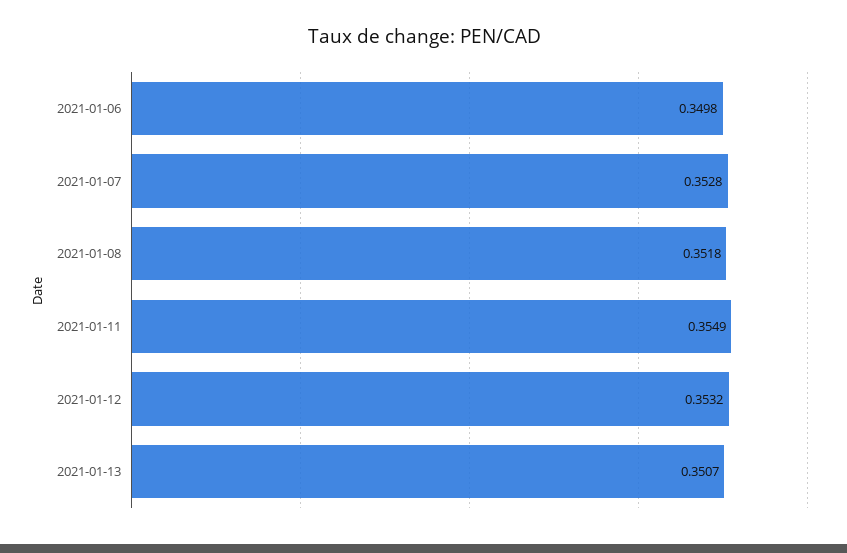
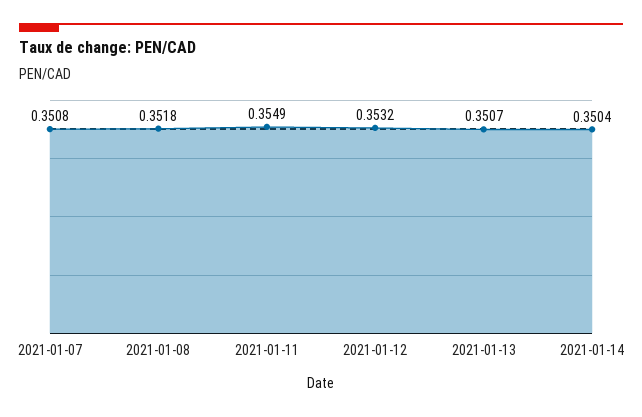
2021-01-06: 0.3498 -> none
2021-01-07: 0.3528 -> 0.3508
2021-01-14: none -> 0.3504

